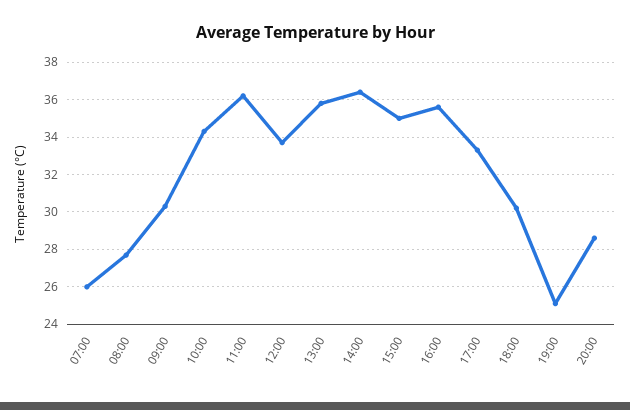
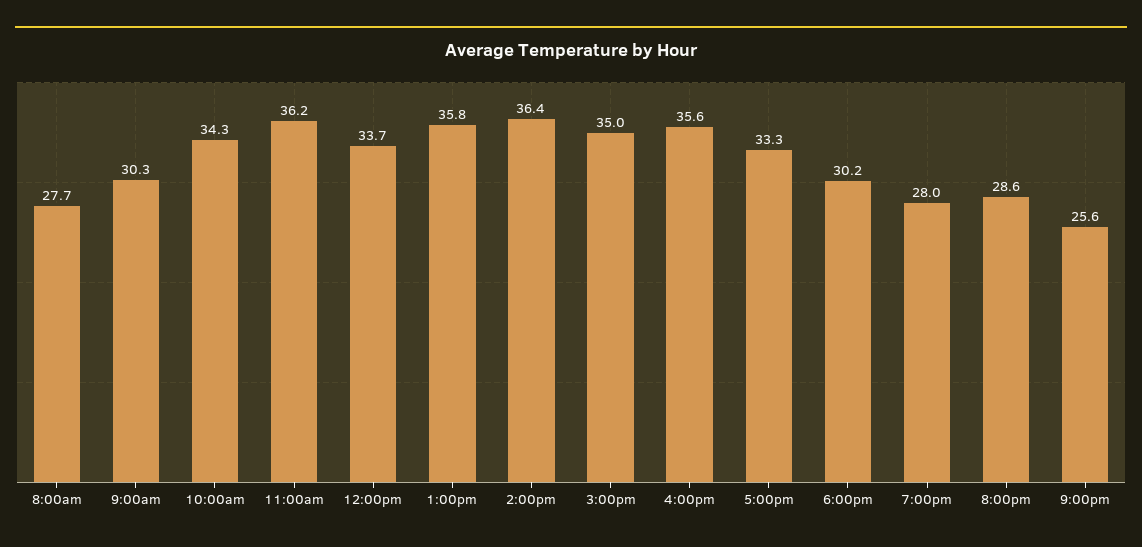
07:00: 26 -> none
19:00: 25 -> 28
9:00pm: none -> 25.6

